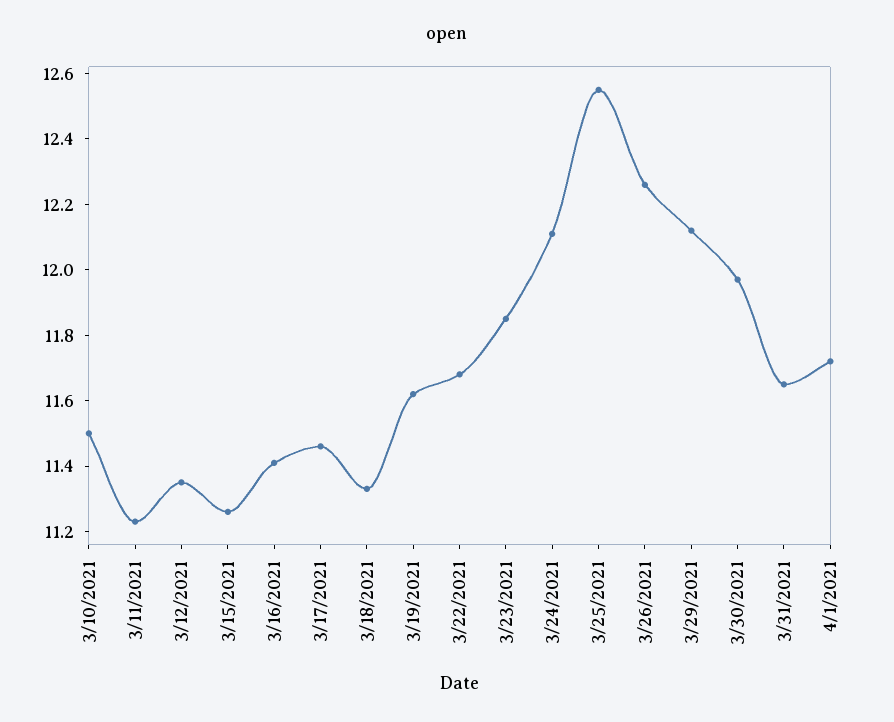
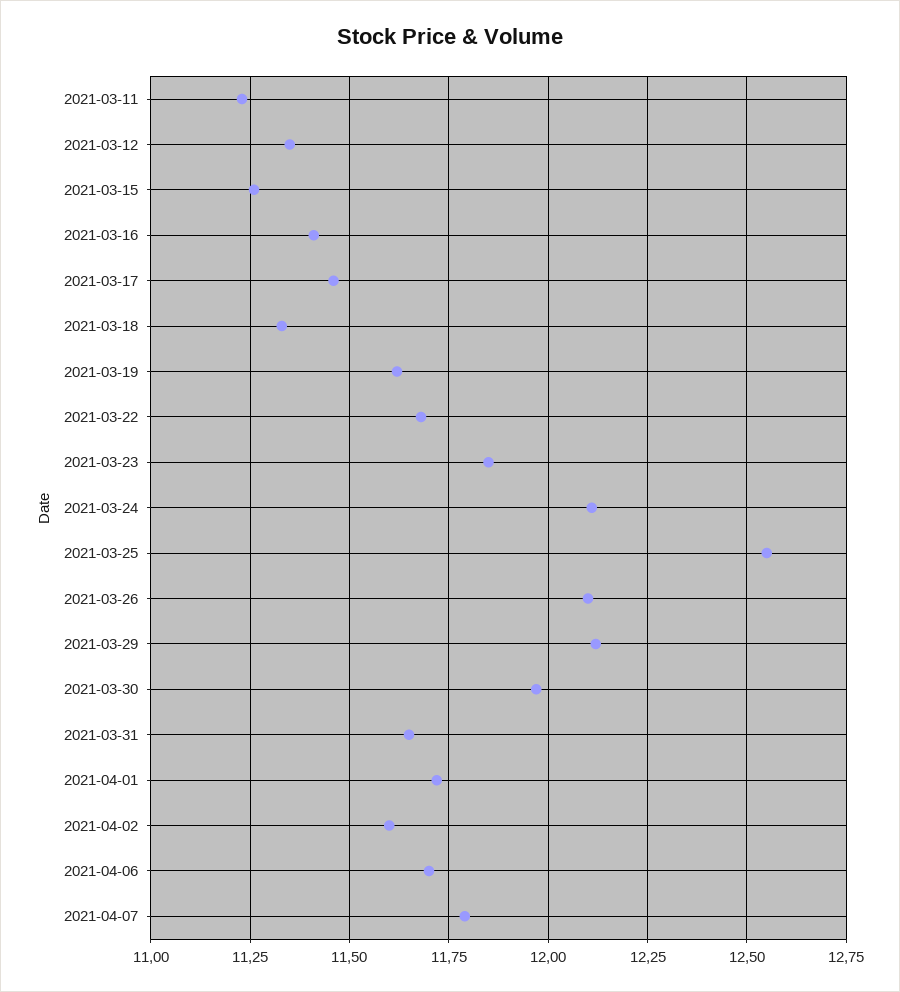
3/10/2021: 11.5 -> none
3/26/2021: 12.25 -> 12.1
2021-04-02: none -> 11.6
2021-04-06: none -> 11.7
2021-04-07: none -> 11.8

